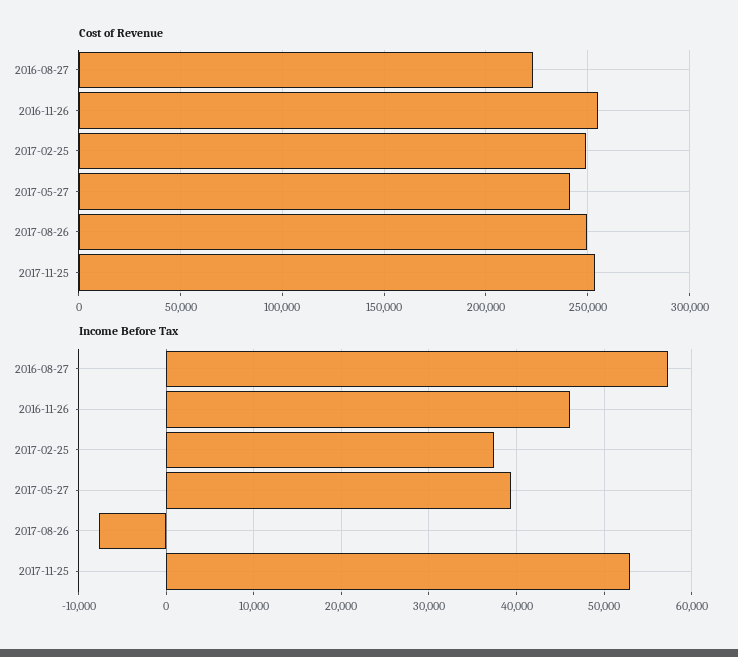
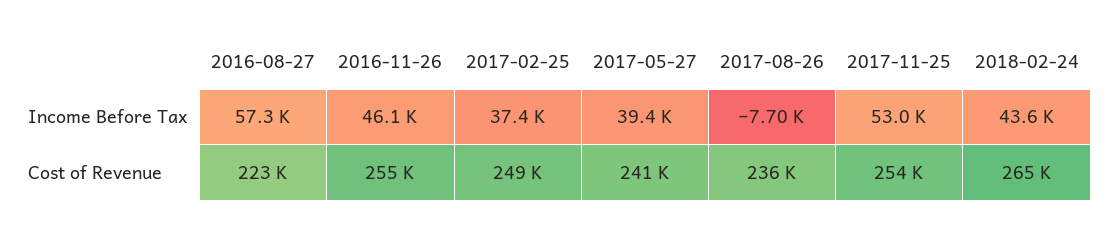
Cost of Revenue, 2017-08-26: 250000 -> 236000
Income Before Tax, 2018-02-24: none -> 43600
Cost of Revenue, 2018-02-24: none -> 265000

